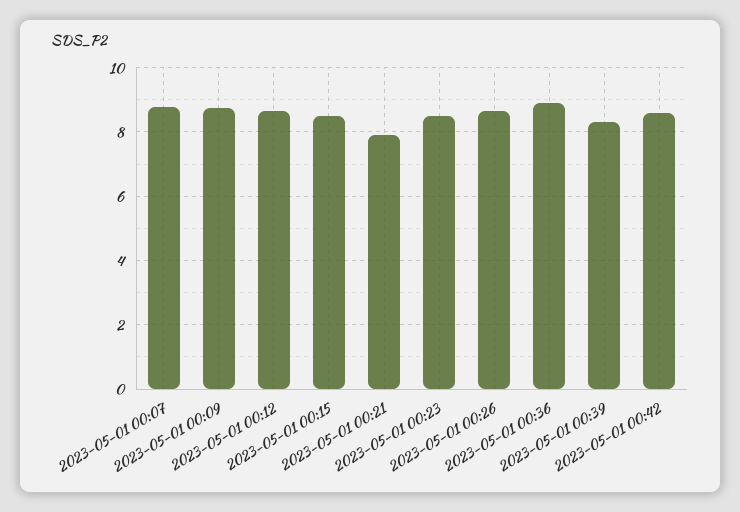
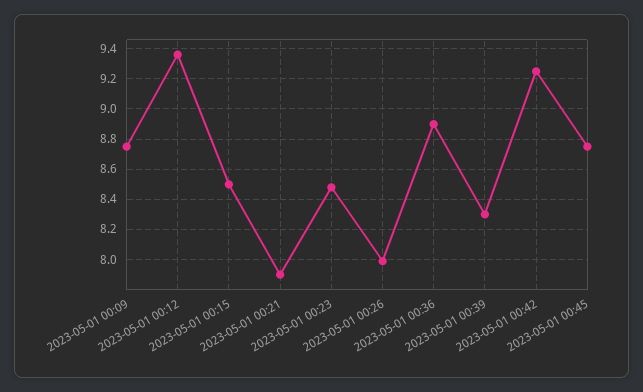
2023-05-01 00:07: 8.8 -> none
2023-05-01 00:12: 8.6 -> 9.35
2023-05-01 00:26: 8.6 -> 8
2023-05-01 00:42: 8.6 -> 9.25
2023-05-01 00:45: none -> 8.75

